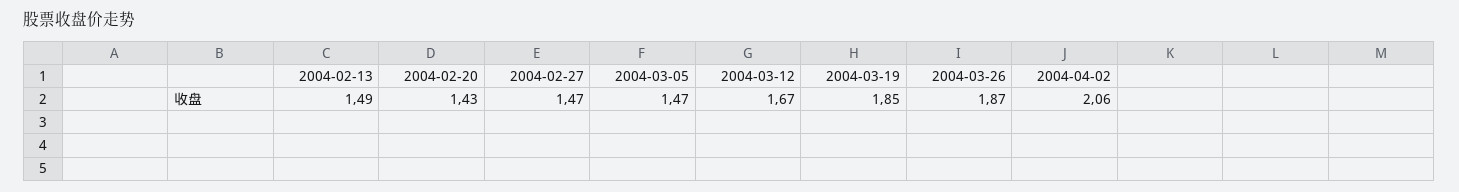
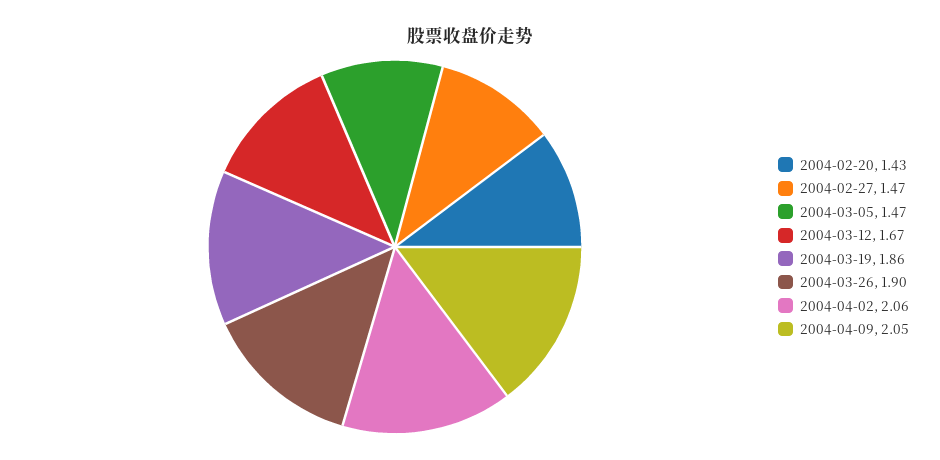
2004-02-13: 1.49 -> none
2004-03-19: 1.85 -> 1.86
2004-03-26: 1.87 -> 1.9
2004-04-09: none -> 2.05

